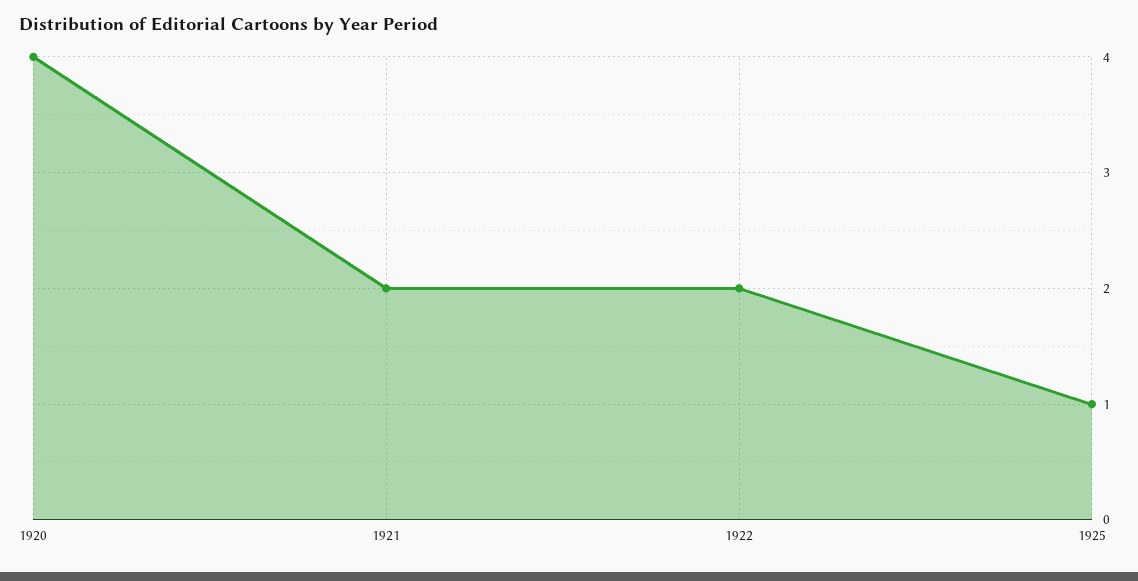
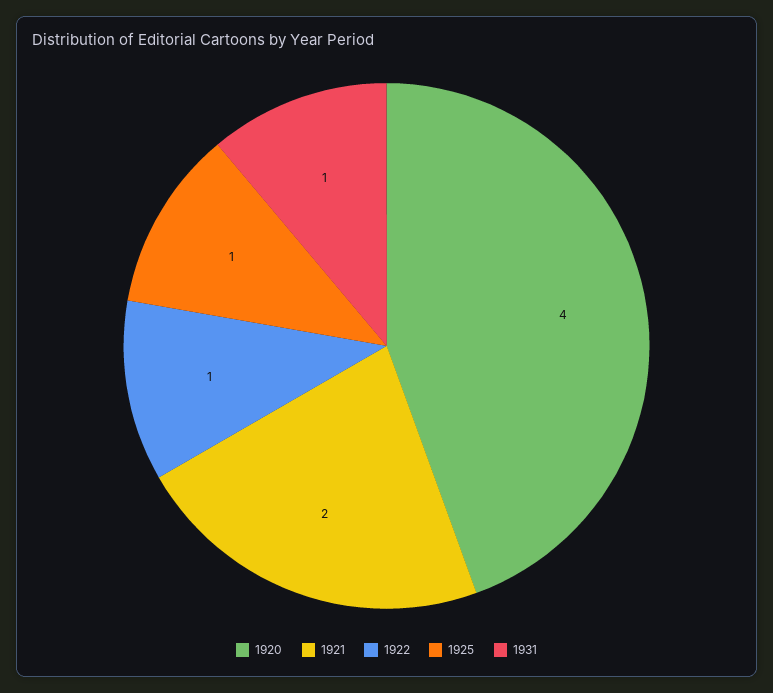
1922: 2 -> 1
1931: none -> 1

